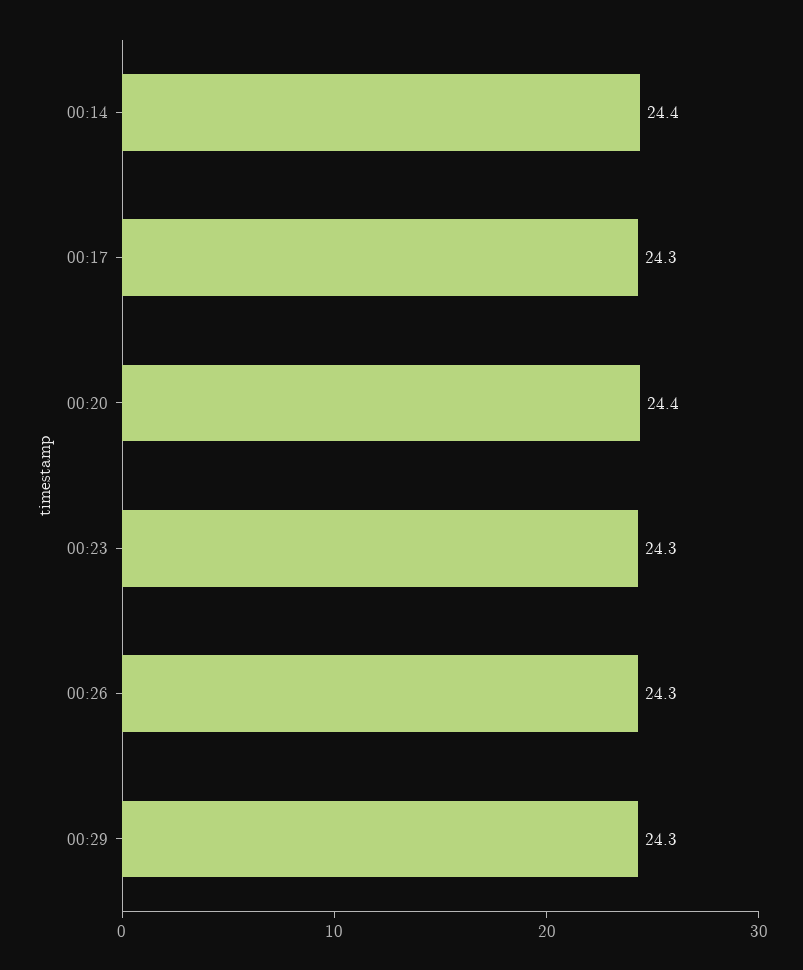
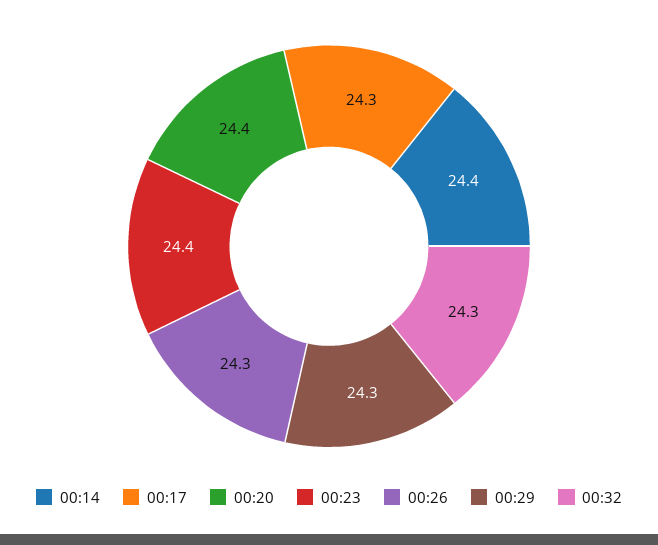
00:23: 24.3 -> 24.4
00:32: none -> 24.3

